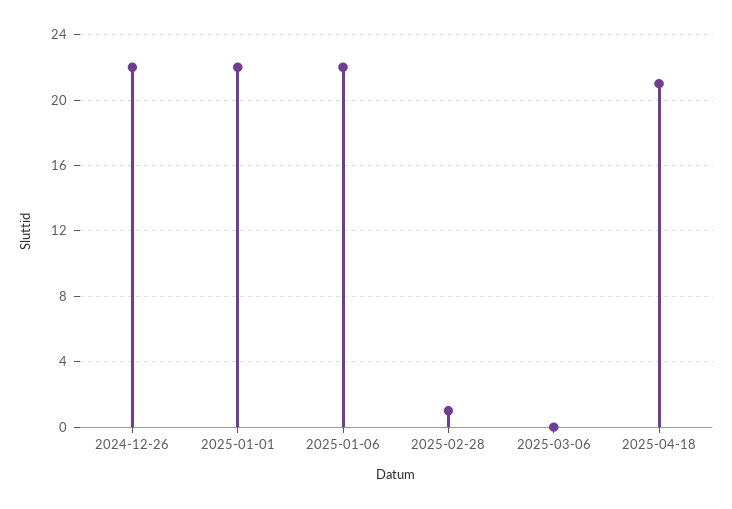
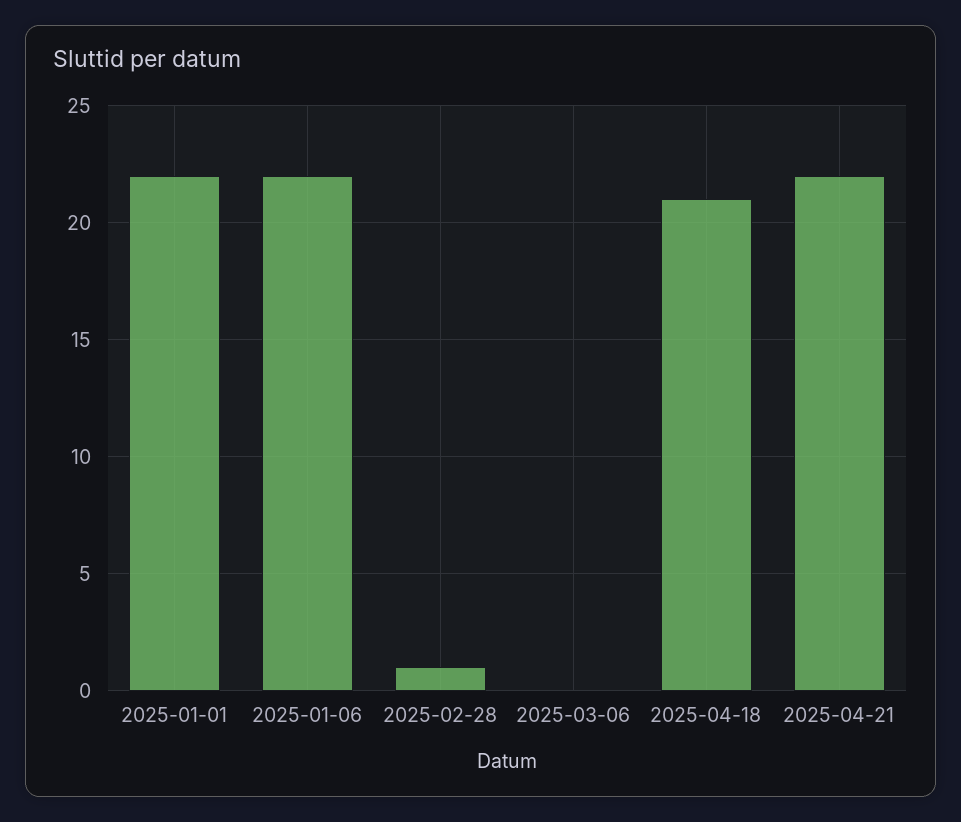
2024-12-26: 22 -> none
2025-04-21: none -> 22

